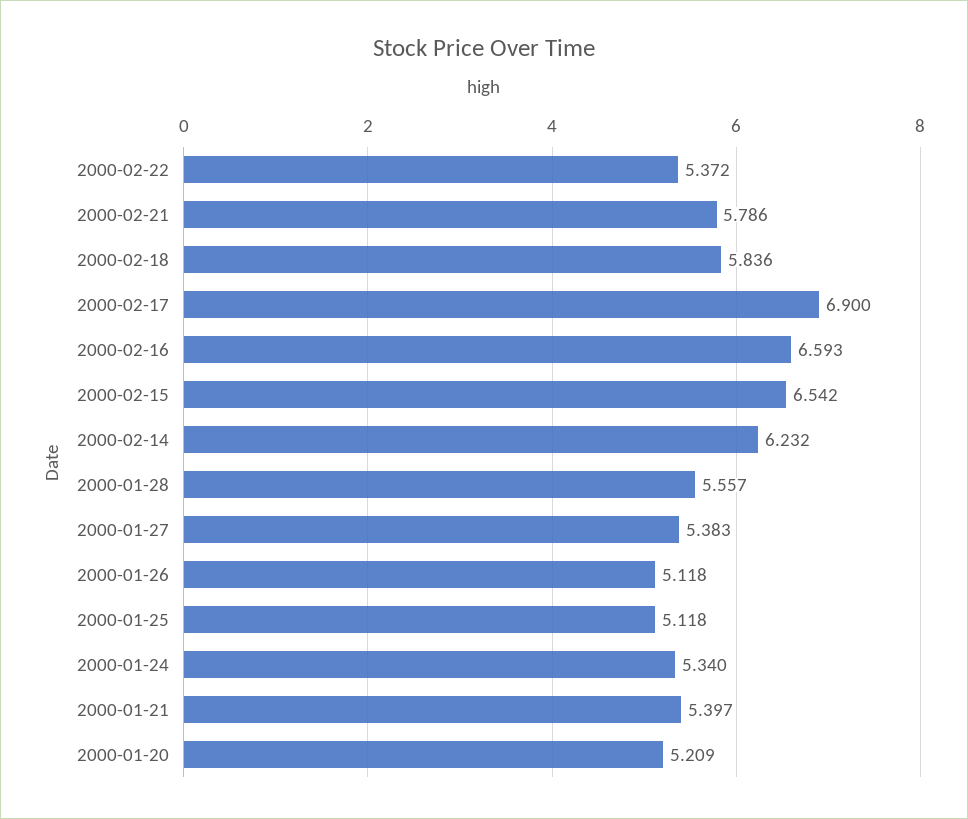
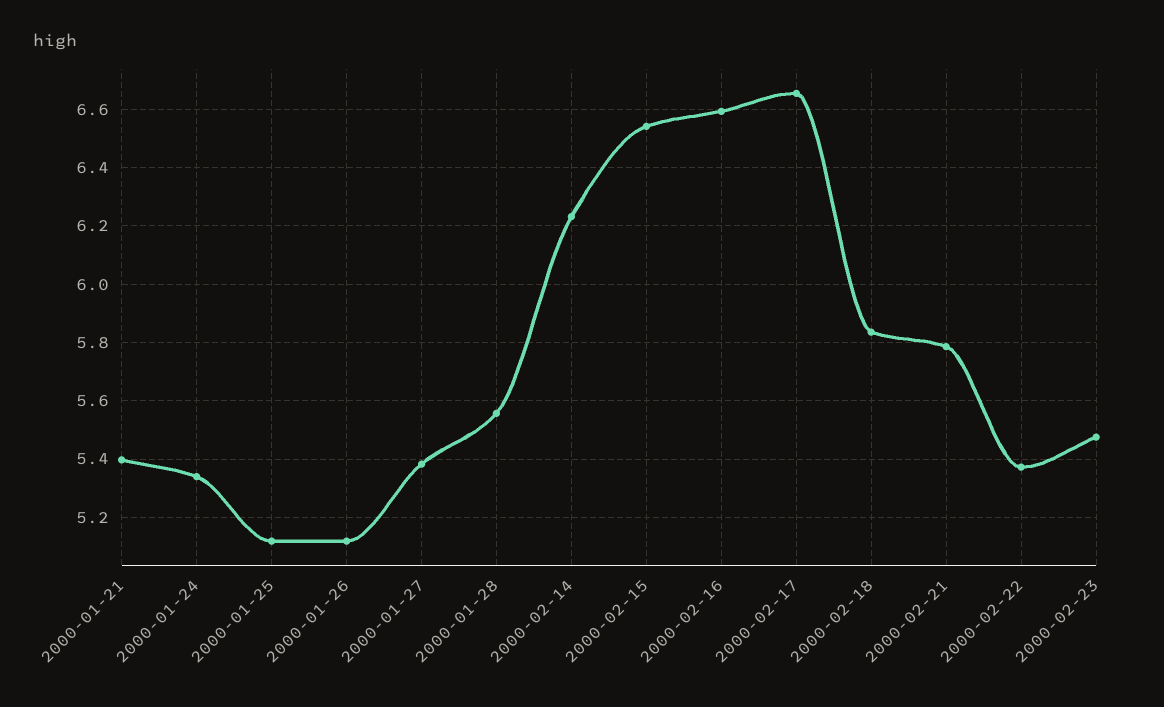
2000-02-17: 6.9 -> 6.65
2000-01-20: 5.209 -> none
2000-02-23: none -> 5.475

